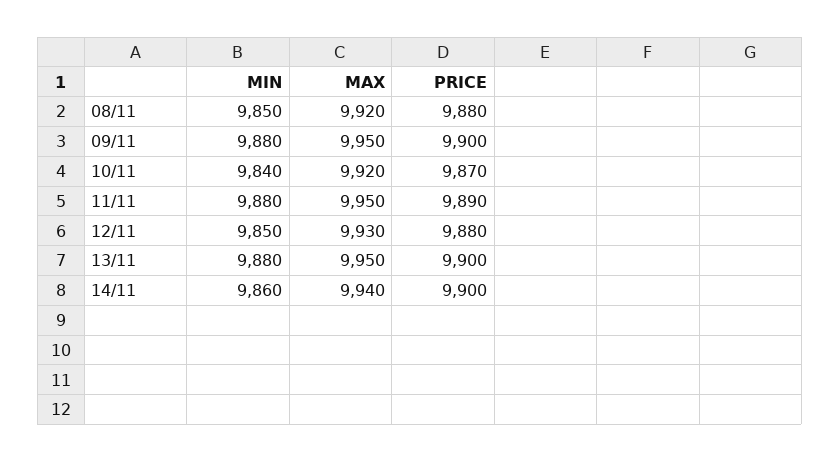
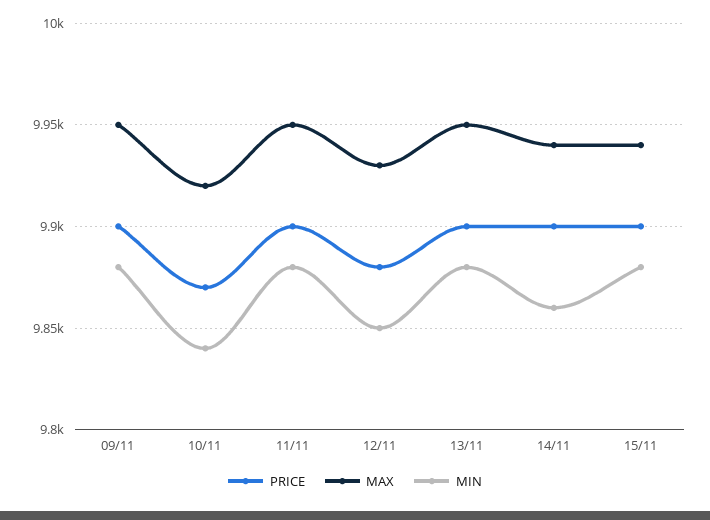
MIN, 08/11: 9850 -> none
MAX, 08/11: 9920 -> none
PRICE, 08/11: 9880 -> none
PRICE, 11/11: 9890 -> 9900
PRICE, 15/11: none -> 9900
MAX, 15/11: none -> 9940
MIN, 15/11: none -> 9880

